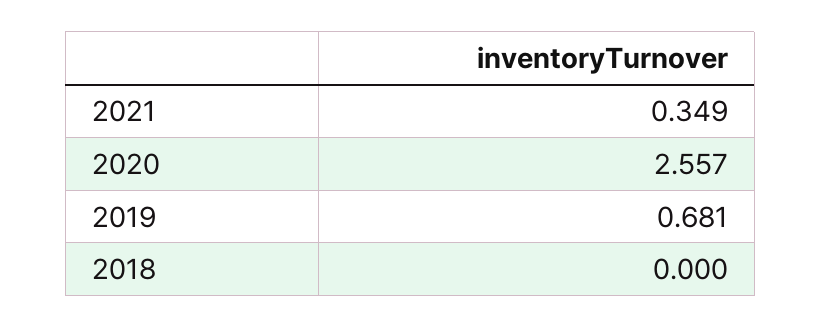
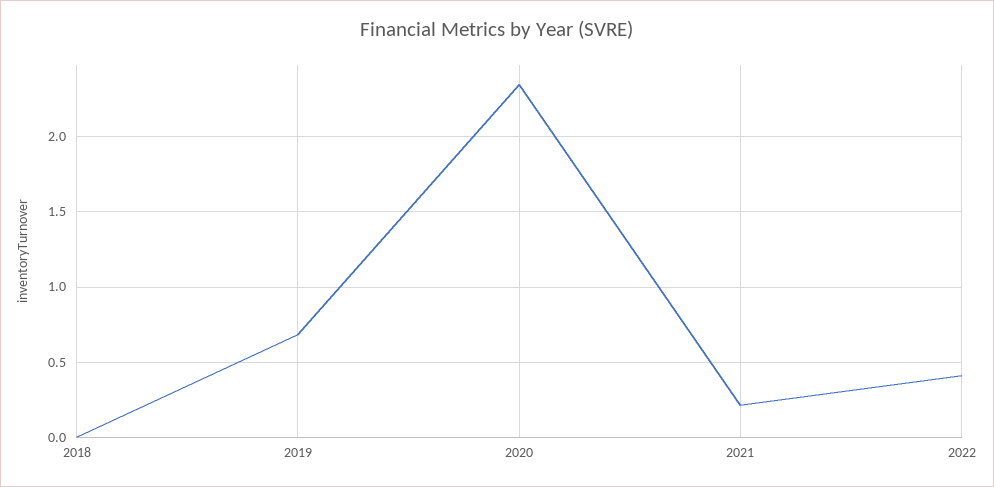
2021: 0.349 -> 0.2
2020: 2.557 -> 2.35
2022: none -> 0.4

